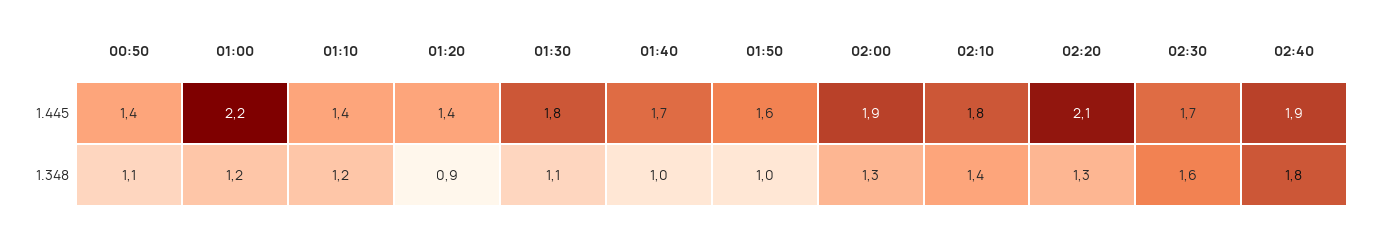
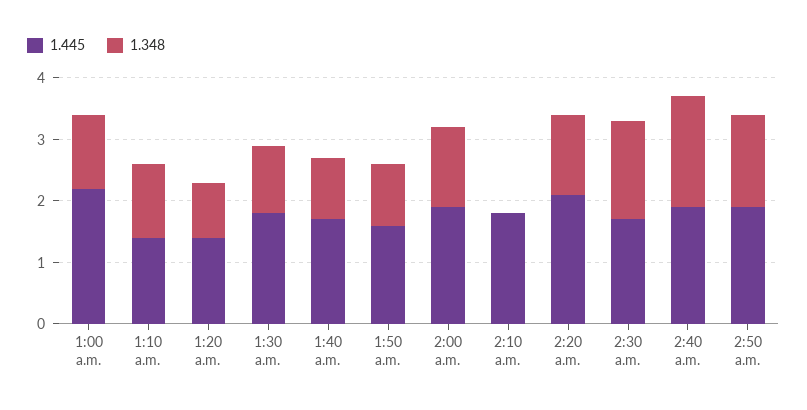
1.445, 00:50: 1.4 -> none
1.348, 00:50: 1.1 -> none
1.348, 02:10: 1.4 -> 0
1.445, 2:50 a.m.: none -> 2
1.348, 2:50 a.m.: none -> 1.5

